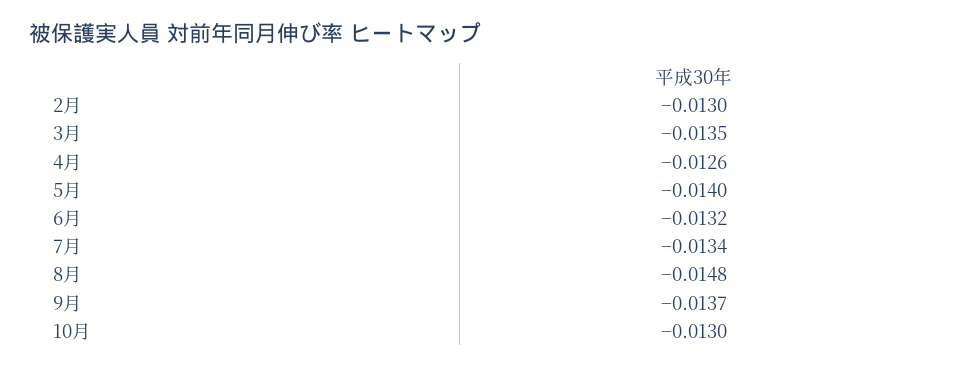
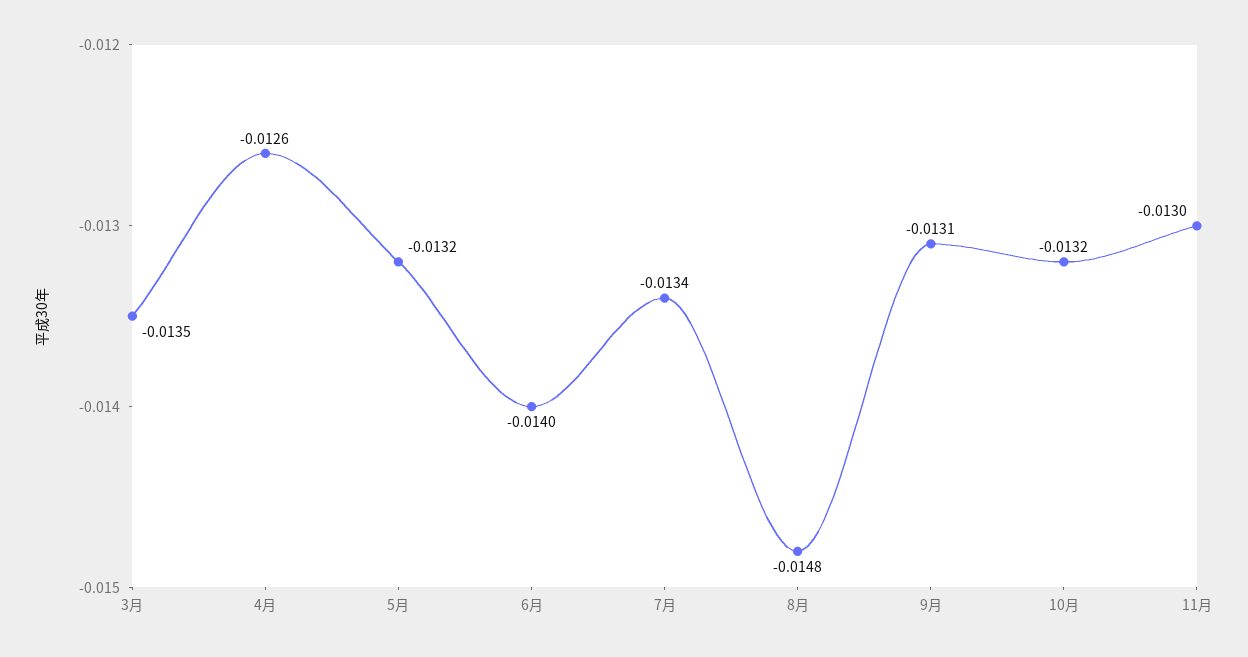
2月: -0.013 -> none
5月: -0.014 -> -0.0132
6月: -0.0132 -> -0.014
9月: -0.0137 -> -0.0131
10月: -0.013 -> -0.0132
11月: none -> -0.013

